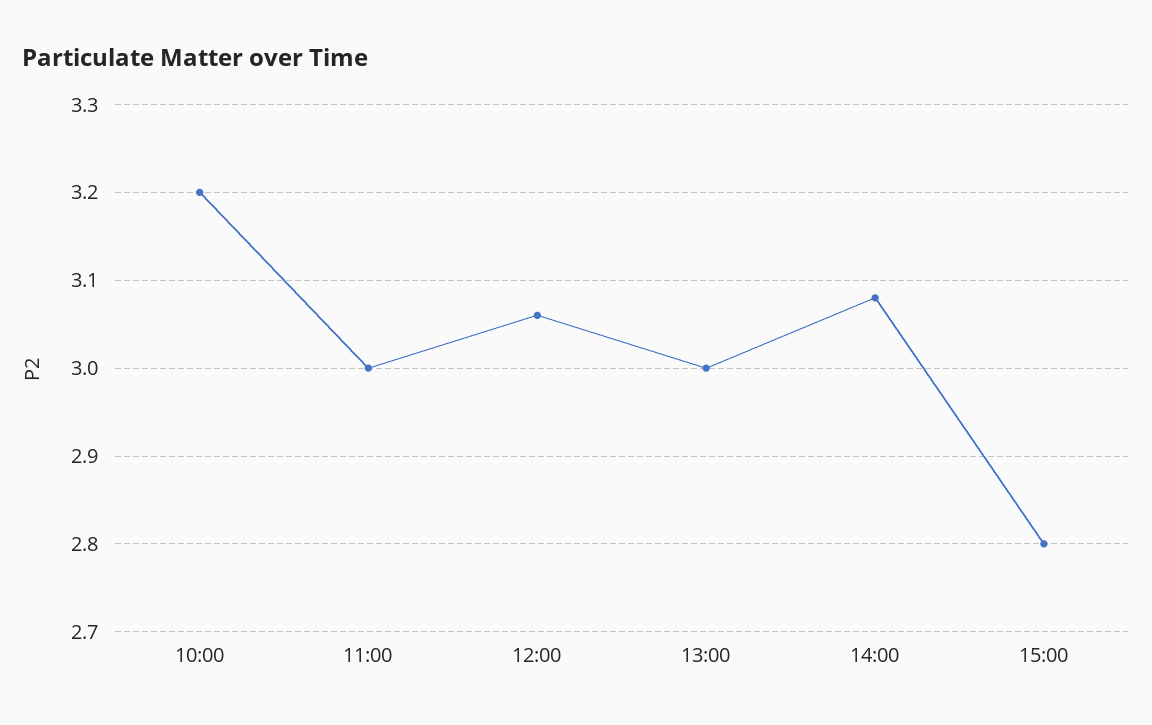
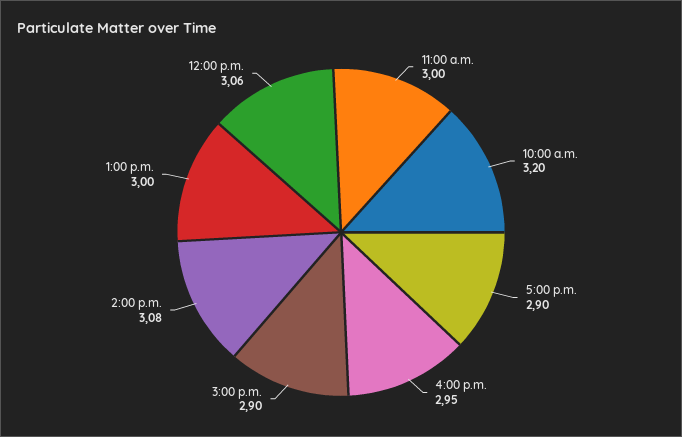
15:00: 2.8 -> 2.9
5:00 p.m.: none -> 2.9
4:00 p.m.: none -> 2.95

